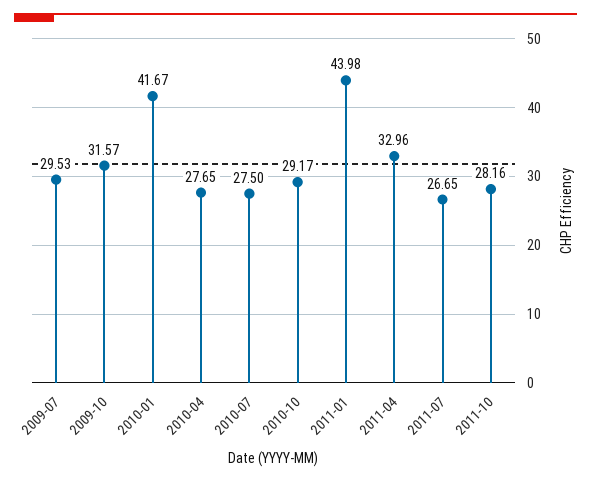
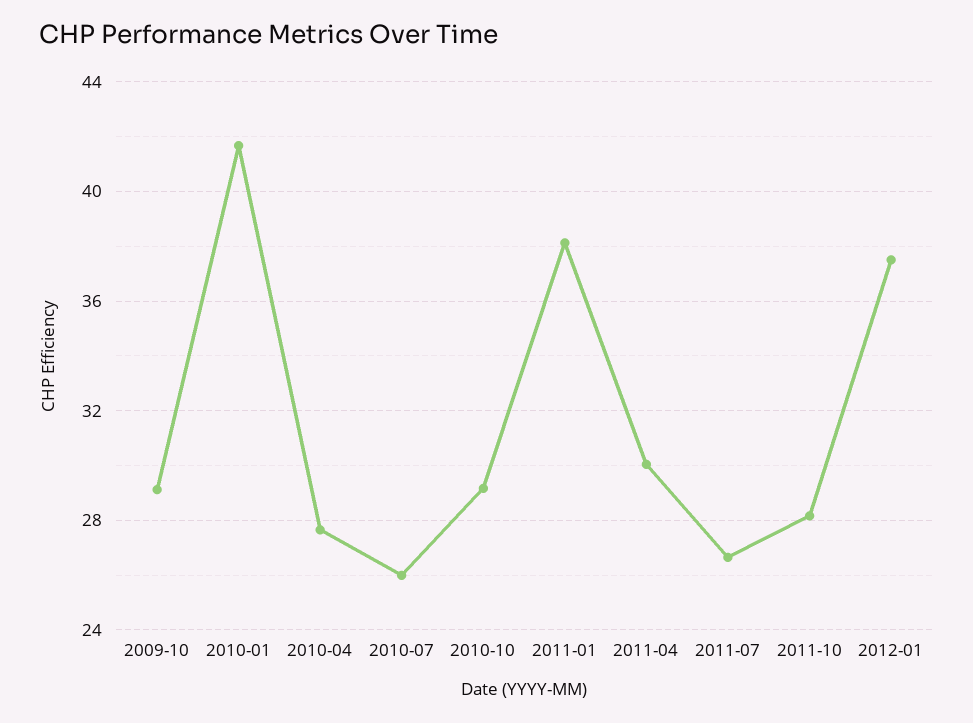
2009-07: 29.53 -> none
2009-10: 31.57 -> 29
2010-07: 27.5 -> 26
2011-01: 43.98 -> 38
2011-04: 32.96 -> 30
2012-01: none -> 37.5

